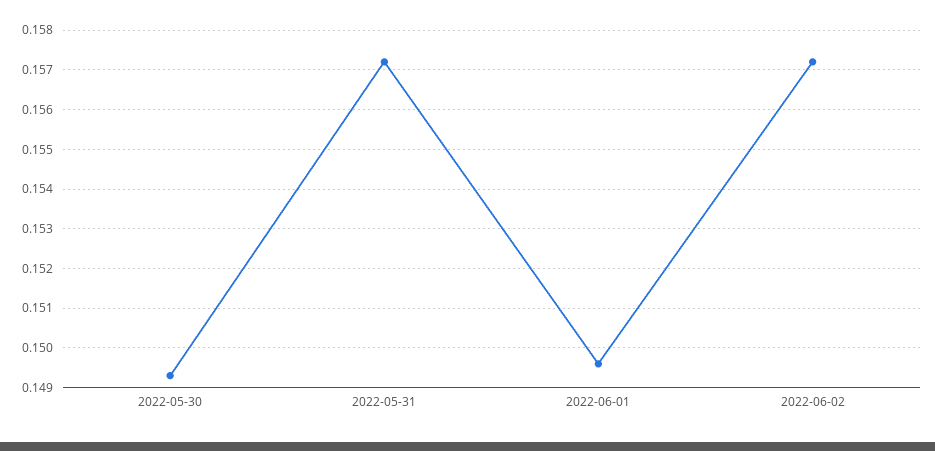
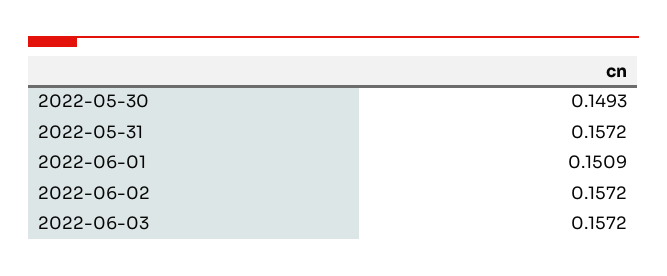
2022-06-01: 0.1495 -> 0.1509
2022-06-03: none -> 0.1572

